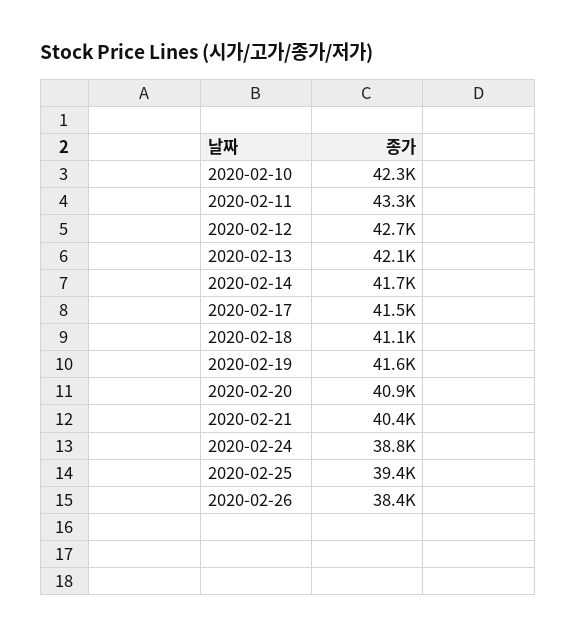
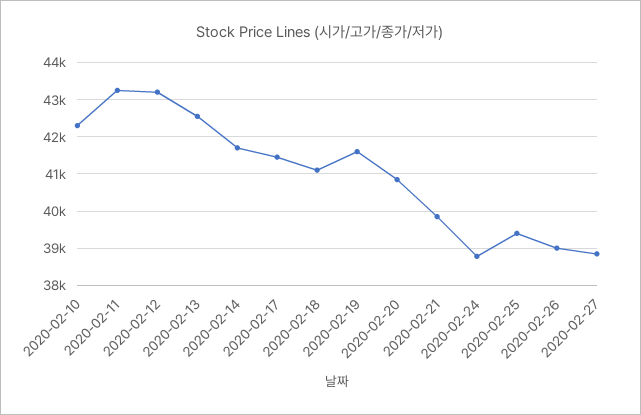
2020-02-12: 42700 -> 43200
2020-02-13: 42100 -> 42600
2020-02-21: 40400 -> 39800
2020-02-26: 38400 -> 39000
2020-02-27: none -> 38800

